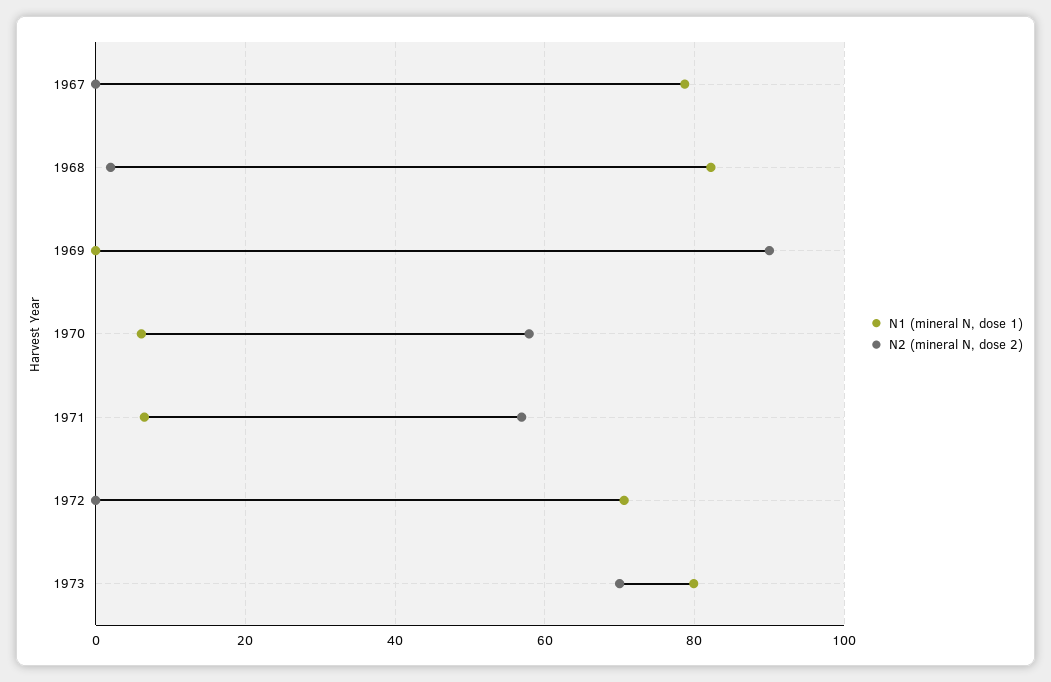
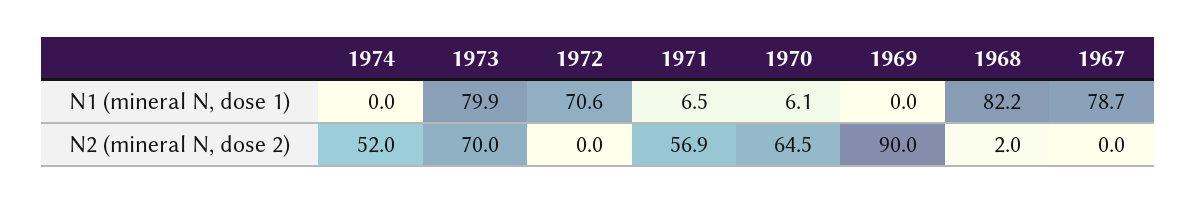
N2 (mineral N, dose 2), 1970: 58 -> 64.5
N1 (mineral N, dose 1), 1974: none -> 0
N2 (mineral N, dose 2), 1974: none -> 52

